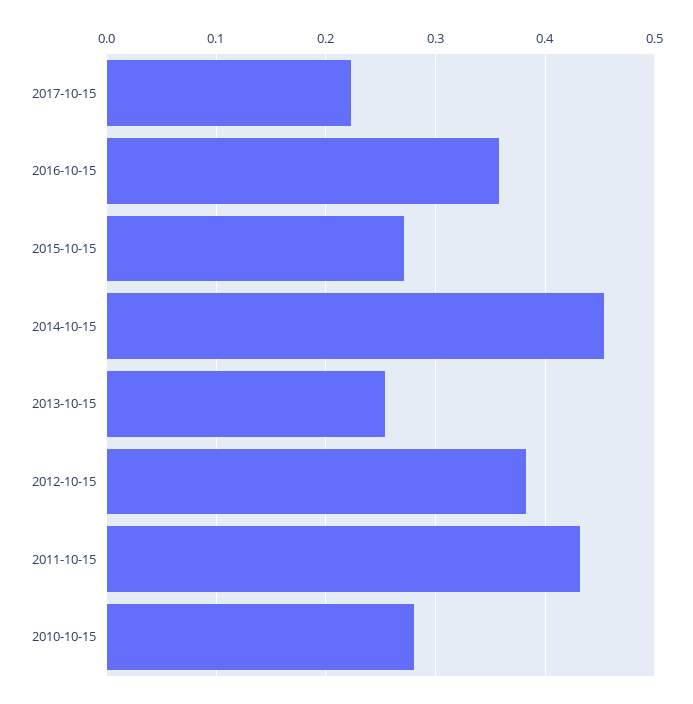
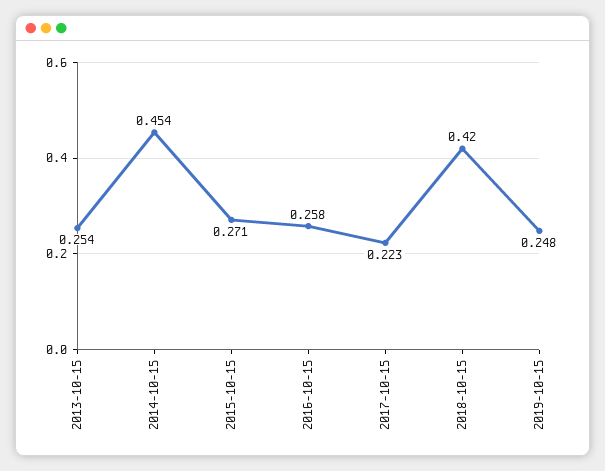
2016-10-15: 0.36 -> 0.258
2012-10-15: 0.38 -> none
2011-10-15: 0.43 -> none
2010-10-15: 0.28 -> none
2018-10-15: none -> 0.42
2019-10-15: none -> 0.248

